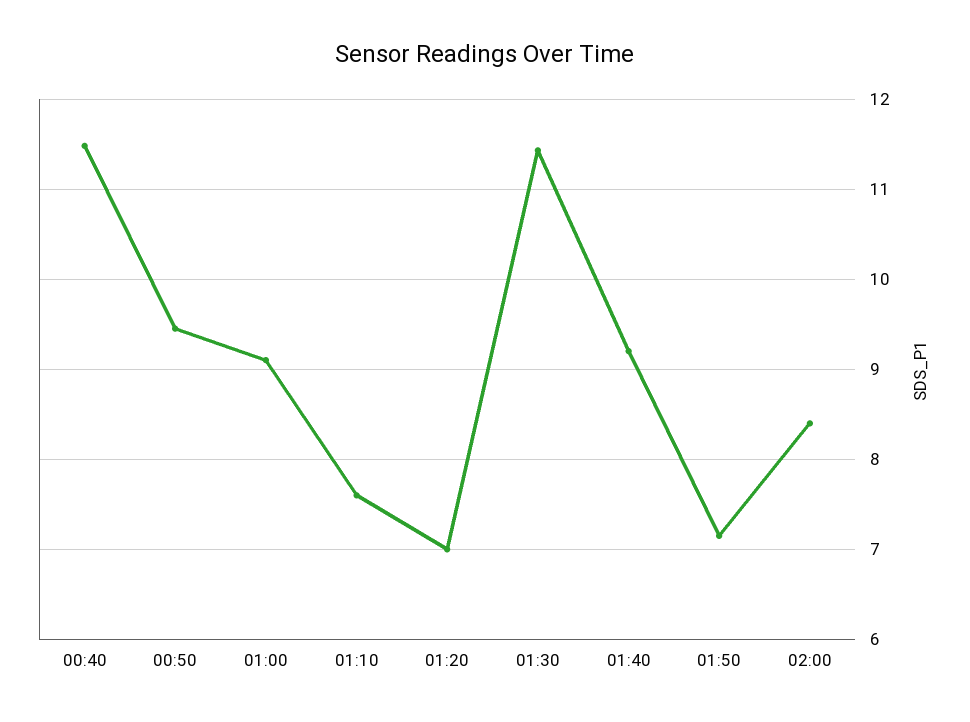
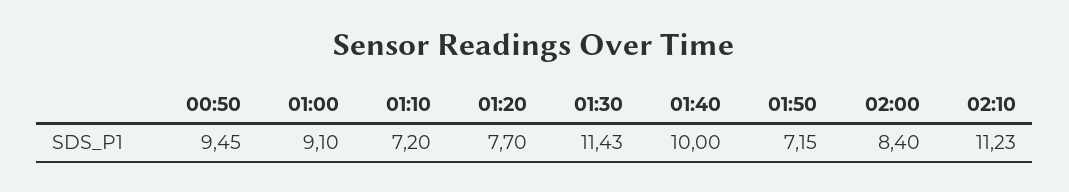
00:40: 11.5 -> none
01:10: 7.6 -> 7.2
01:20: 7 -> 7.7
01:40: 9.2 -> 10
02:10: none -> 11.23

